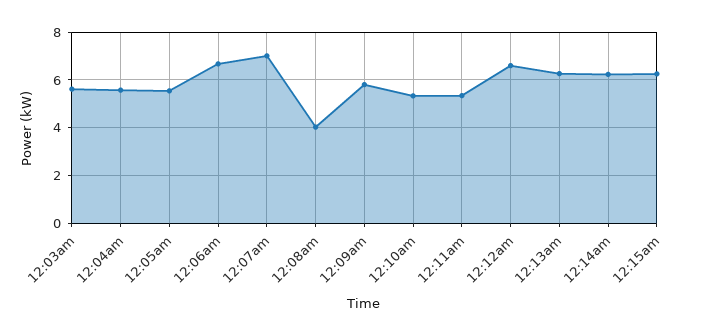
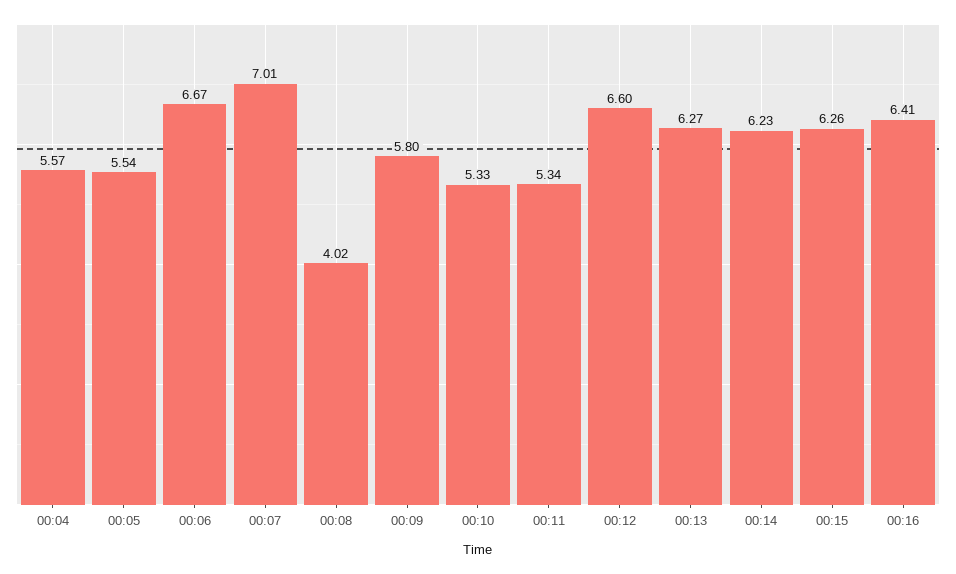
12:03am: 5.5 -> none
00:16: none -> 6.41

